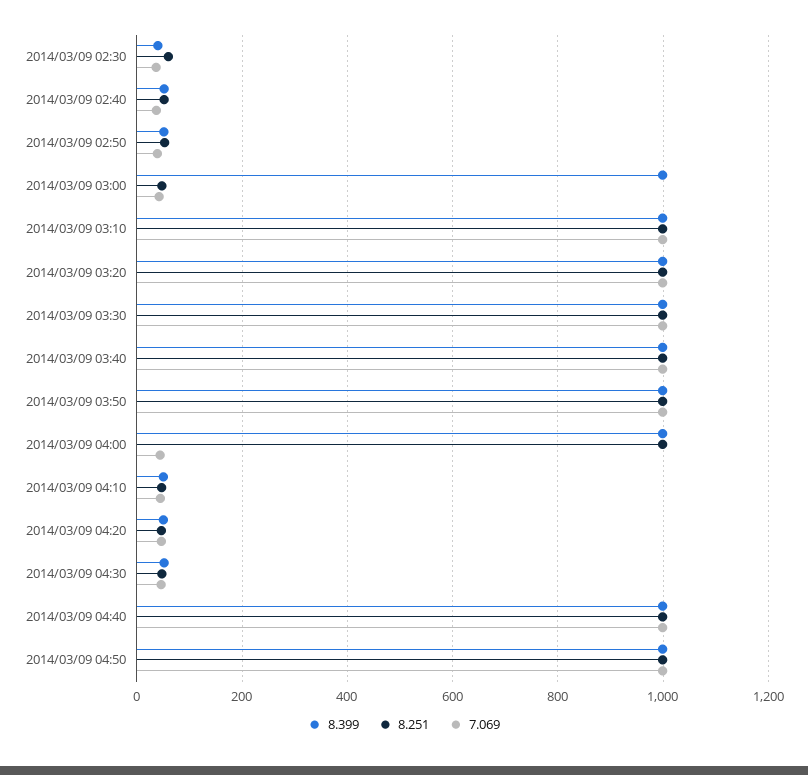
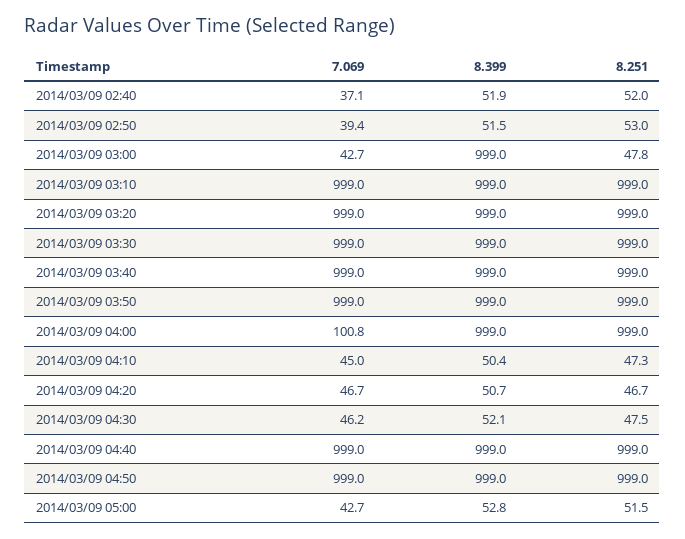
8.399, 2014/03/09 02:30: 40 -> none
8.251, 2014/03/09 02:30: 60 -> none
7.069, 2014/03/09 02:30: 40 -> none
7.069, 2014/03/09 04:00: 40 -> 100.8
7.069, 2014/03/09 05:00: none -> 42.7
8.399, 2014/03/09 05:00: none -> 52.8
8.251, 2014/03/09 05:00: none -> 51.5

